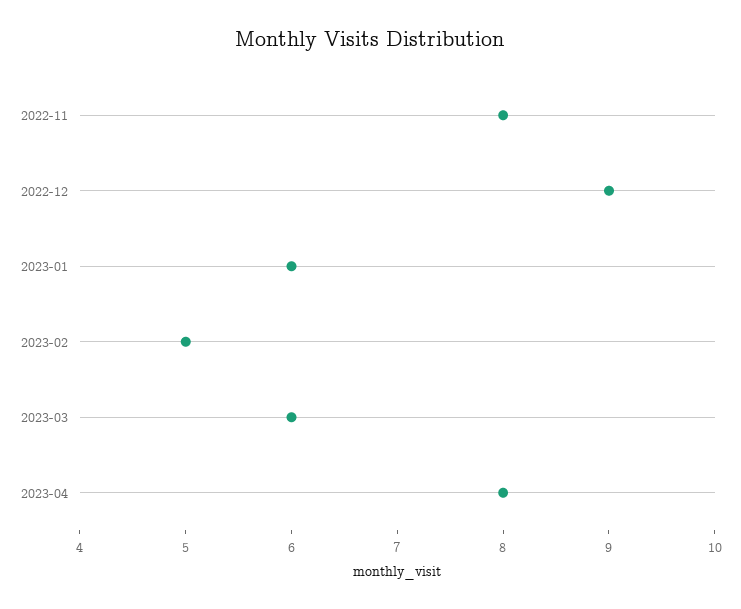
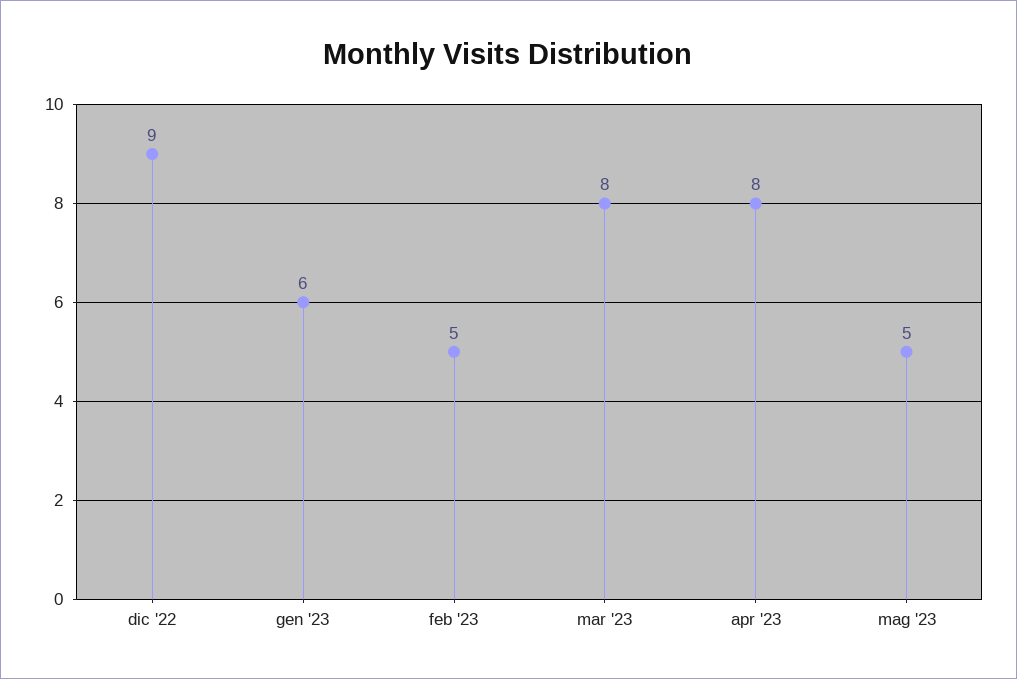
2022-11: 8 -> none
2023-03: 6 -> 8
mag '23: none -> 5

